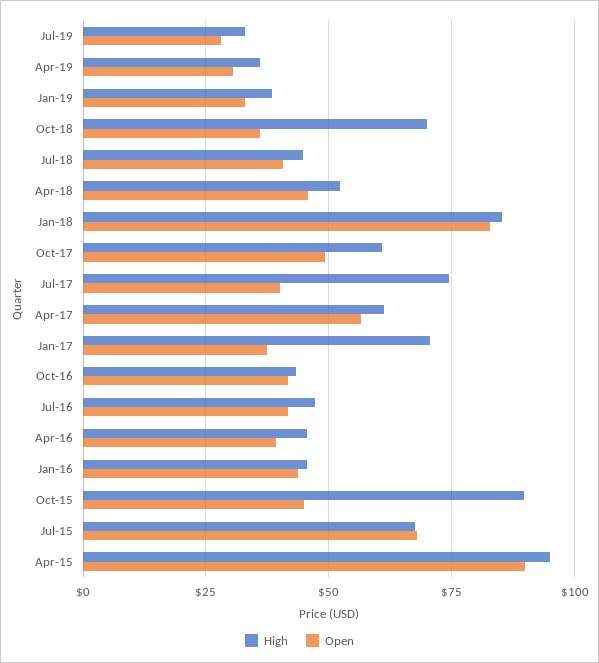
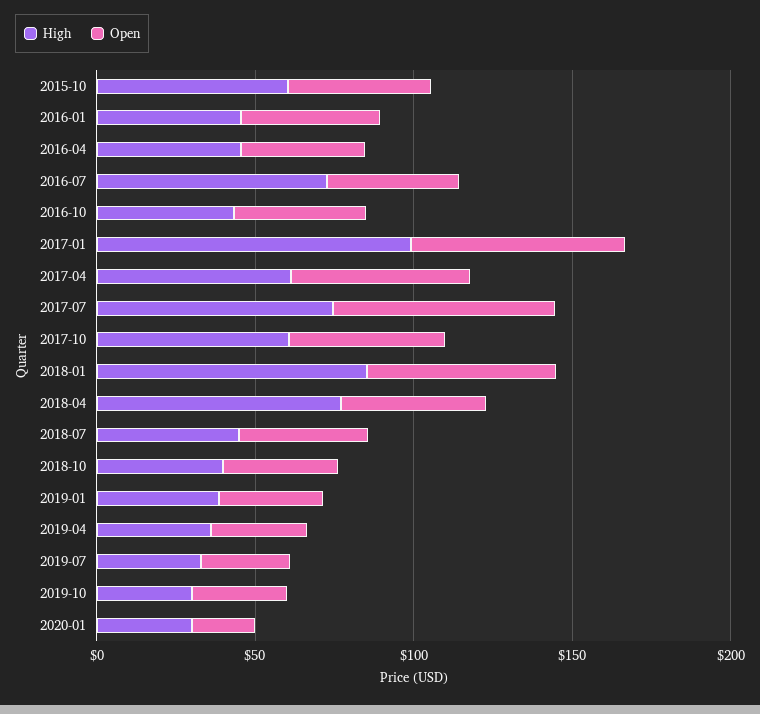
High, Oct-18: 70 -> 40
High, Apr-18: 52.5 -> 80
Open, Jan-18: 82.5 -> 60
Open, Jul-17: 40 -> 70
High, Jan-17: 70 -> 100
Open, Jan-17: 37.5 -> 70
High, Jul-16: 47.5 -> 70
High, Oct-15: 90 -> 60
High, Jul-15: 67.5 -> none
Open, Jul-15: 67.5 -> none
High, Apr-15: 95 -> none
Open, Apr-15: 90 -> none
High, 2019-10: none -> 30
Open, 2019-10: none -> 30
High, 2020-01: none -> 30
Open, 2020-01: none -> 20

